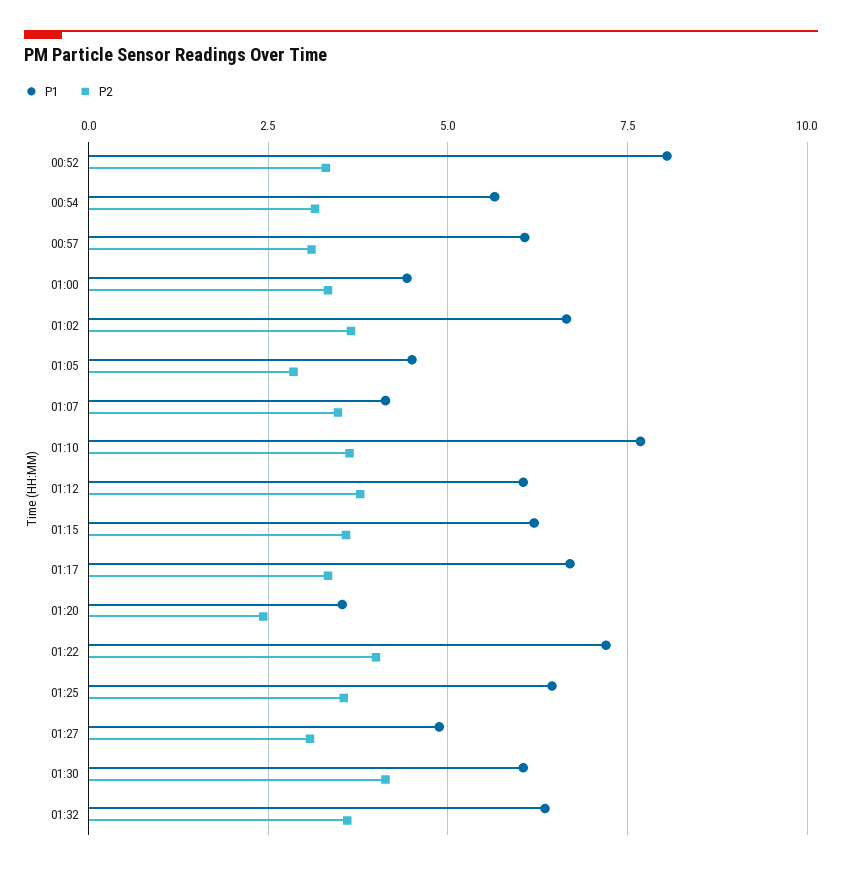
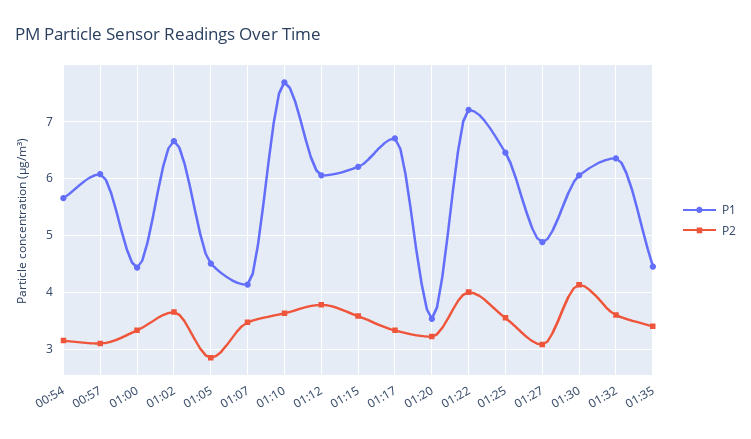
P1, 00:52: 8 -> none
P2, 00:52: 3.25 -> none
P2, 01:20: 2.5 -> 3.2
P1, 01:35: none -> 4.4
P2, 01:35: none -> 3.4

